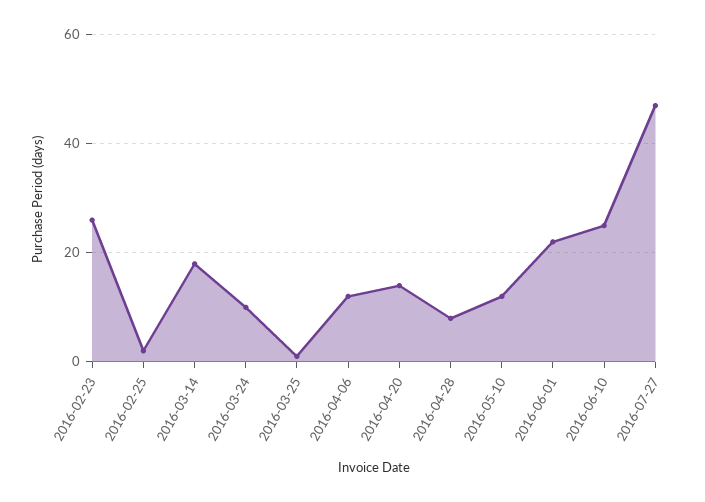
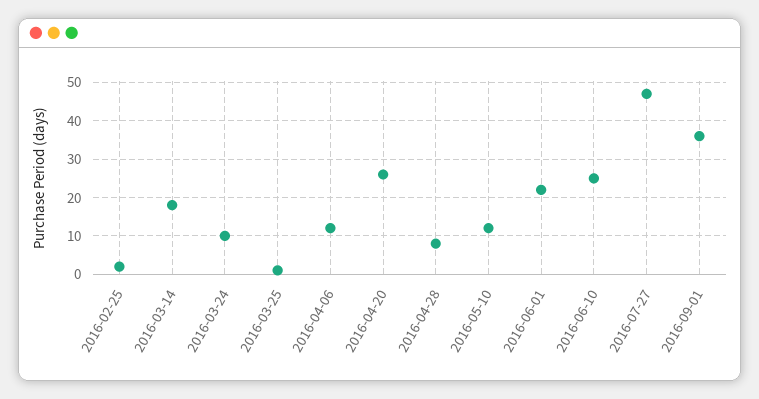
2016-02-23: 25 -> none
2016-04-20: 15 -> 25
2016-09-01: none -> 35

